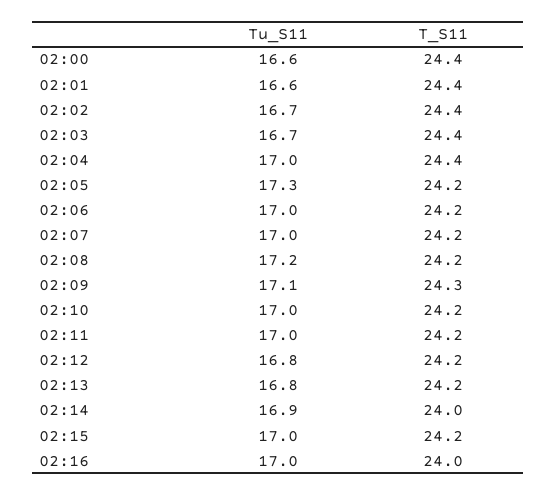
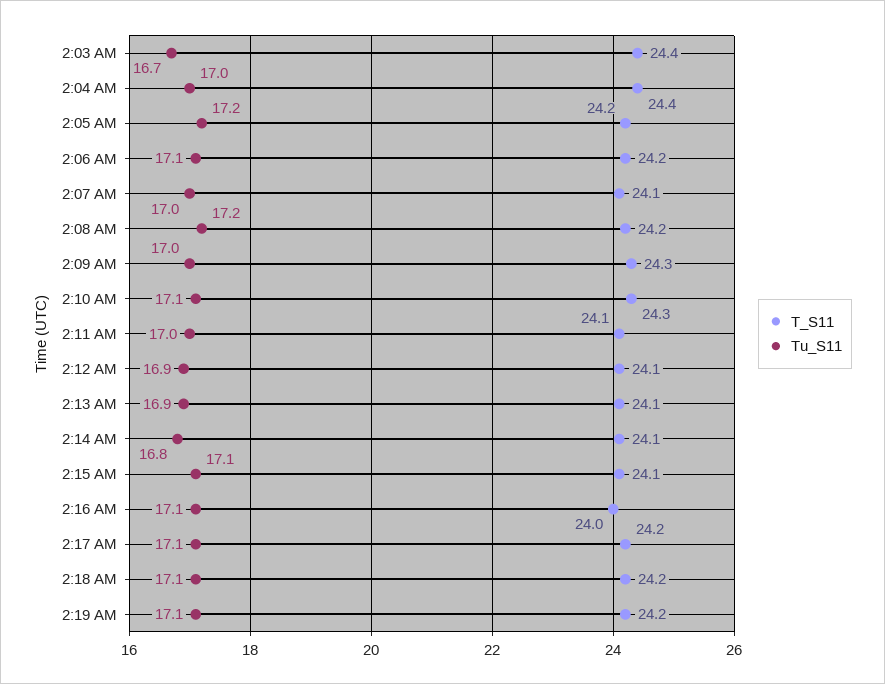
Tu_S11, 02:00: 16.6 -> none
T_S11, 02:00: 24.4 -> none
Tu_S11, 02:01: 16.6 -> none
T_S11, 02:01: 24.4 -> none
Tu_S11, 02:02: 16.7 -> none
T_S11, 02:02: 24.4 -> none
Tu_S11, 02:05: 17.3 -> 17.2
Tu_S11, 02:06: 17 -> 17.1
T_S11, 02:07: 24.2 -> 24.1
Tu_S11, 02:09: 17.1 -> 17
Tu_S11, 02:10: 17 -> 17.1
T_S11, 02:10: 24.2 -> 24.3
T_S11, 02:11: 24.2 -> 24.1
Tu_S11, 02:12: 16.8 -> 16.9
T_S11, 02:12: 24.2 -> 24.1
Tu_S11, 02:13: 16.8 -> 16.9
T_S11, 02:13: 24.2 -> 24.1
Tu_S11, 02:14: 16.9 -> 16.8
T_S11, 02:14: 24 -> 24.1
Tu_S11, 02:15: 17 -> 17.1
T_S11, 02:15: 24.2 -> 24.1
Tu_S11, 02:16: 17 -> 17.1
T_S11, 2:17 AM: none -> 24.2
Tu_S11, 2:17 AM: none -> 17.1
T_S11, 2:18 AM: none -> 24.2
Tu_S11, 2:18 AM: none -> 17.1
T_S11, 2:19 AM: none -> 24.2
Tu_S11, 2:19 AM: none -> 17.1

